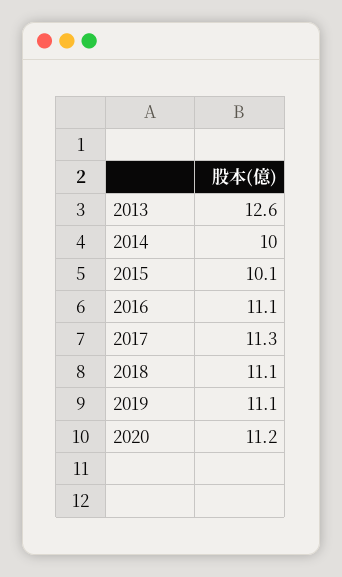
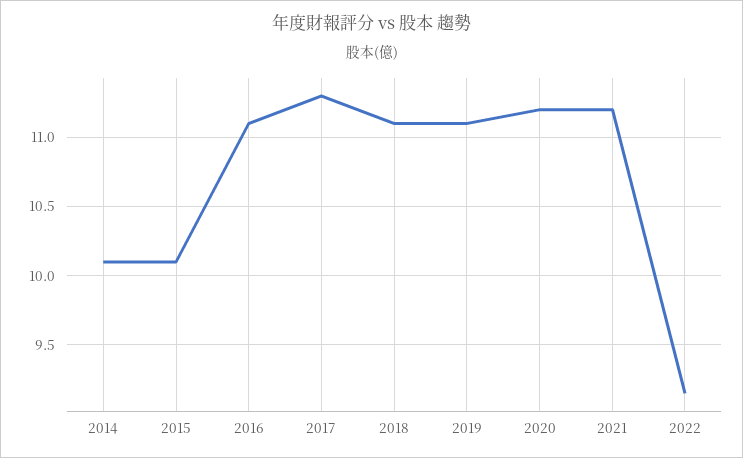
2013: 12.6 -> none
2014: 10 -> 10.1
2021: none -> 11.2
2022: none -> 9.15

